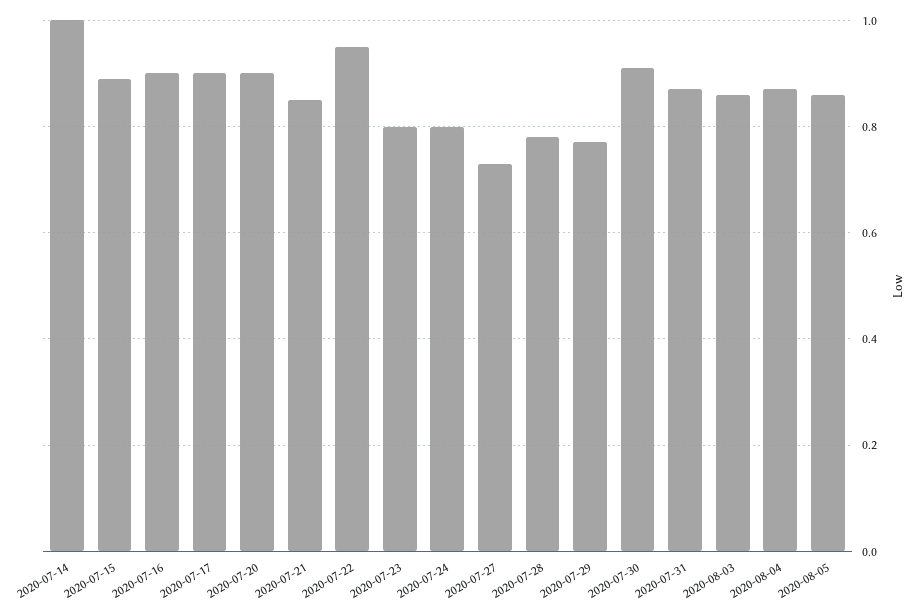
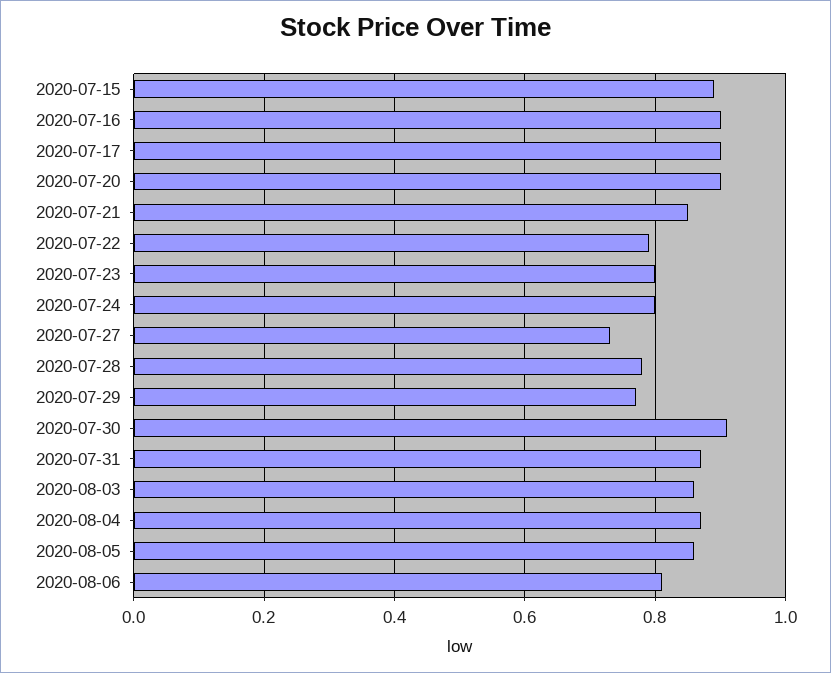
2020-07-14: 1 -> none
2020-07-22: 0.95 -> 0.8
2020-08-06: none -> 0.8

